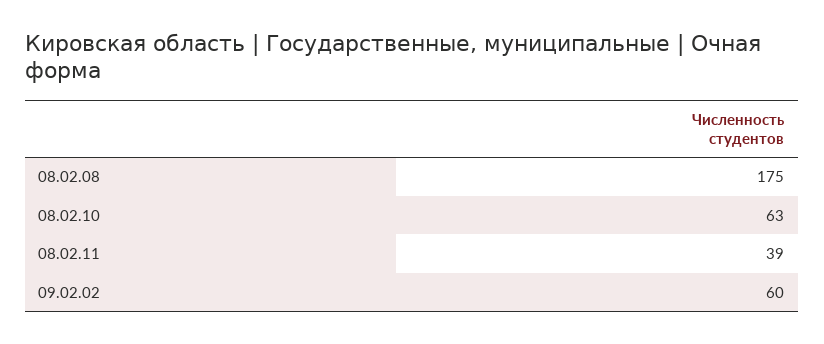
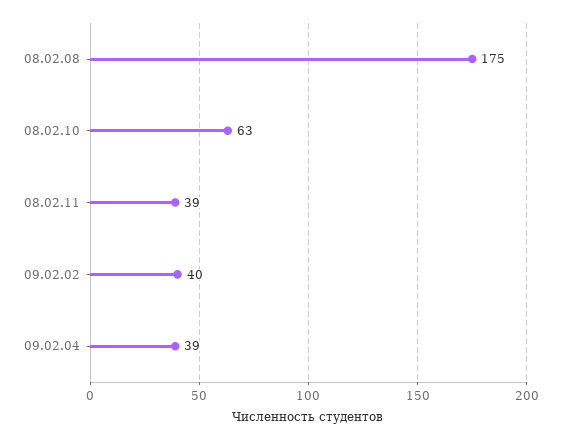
09.02.02: 60 -> 40
09.02.04: none -> 39

